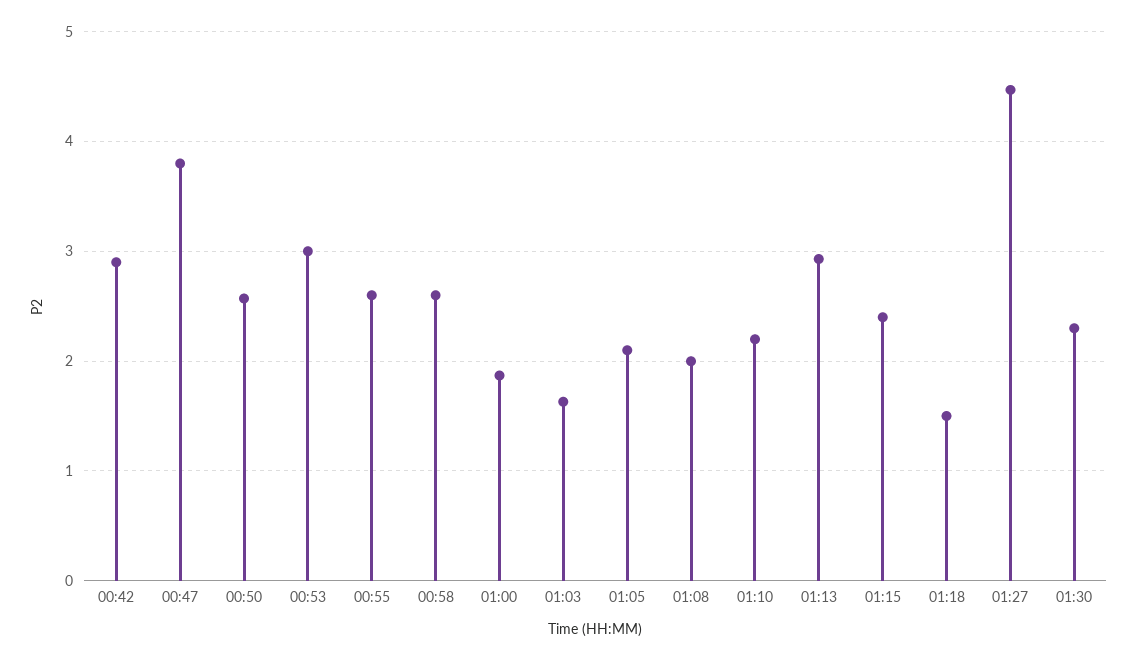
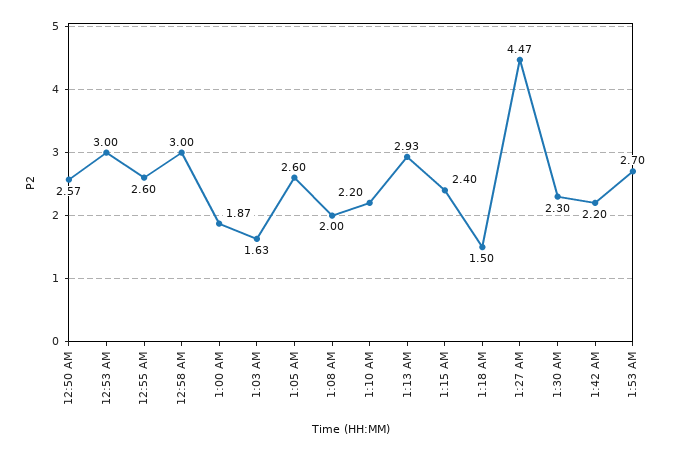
00:42: 2.9 -> none
00:47: 3.8 -> none
00:58: 2.6 -> 3
01:05: 2.1 -> 2.6
1:42 AM: none -> 2.2
1:53 AM: none -> 2.7

